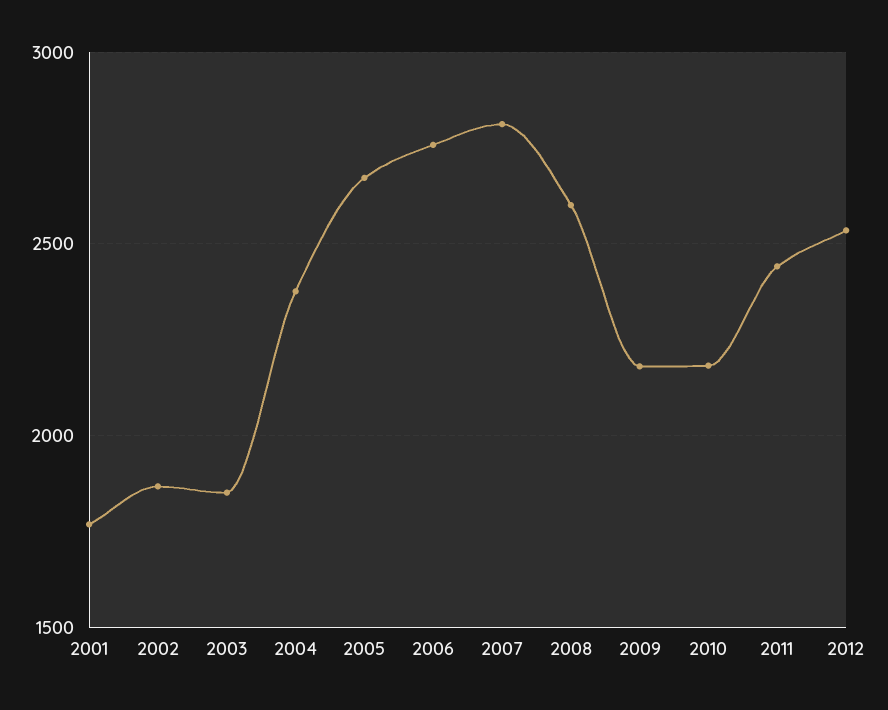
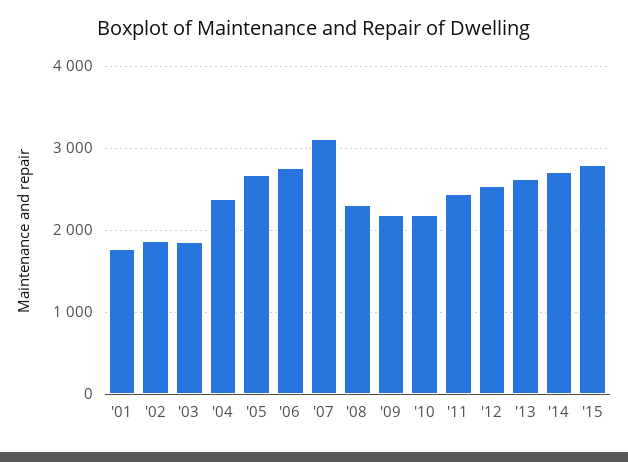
2007: 2800 -> 3100
2008: 2600 -> 2300
'13: none -> 2600
'14: none -> 2700
'15: none -> 2800

